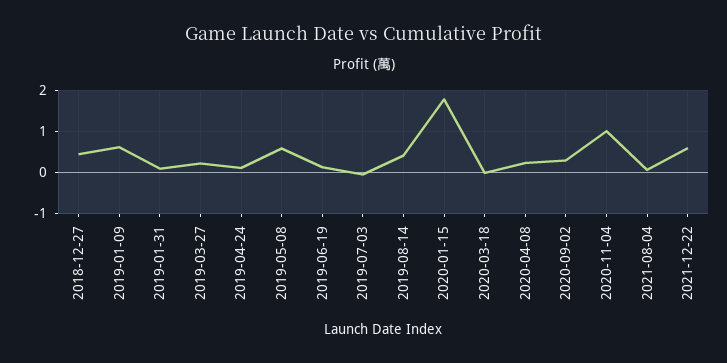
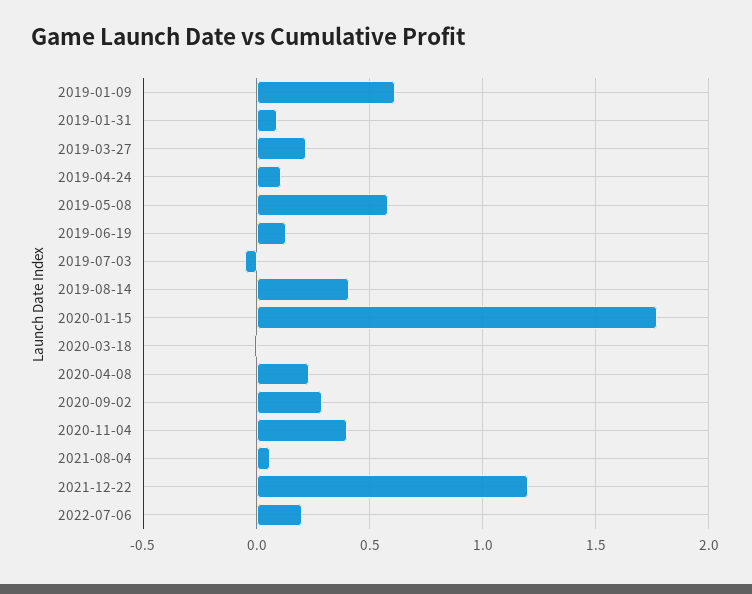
2018-12-27: 0.4 -> none
2020-11-04: 1 -> 0.4
2021-12-22: 0.6 -> 1.2
2022-07-06: none -> 0.2

